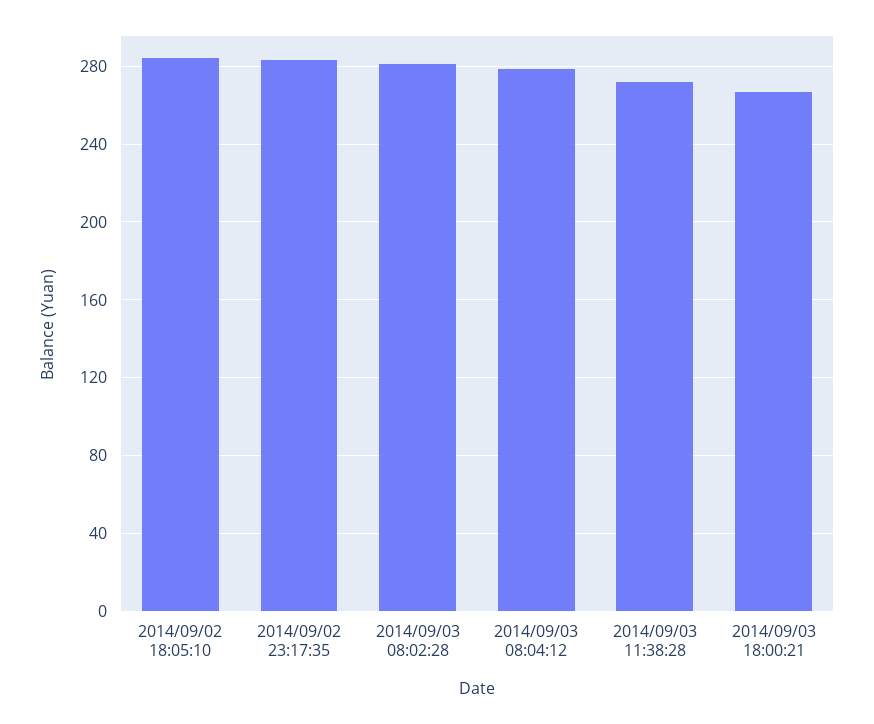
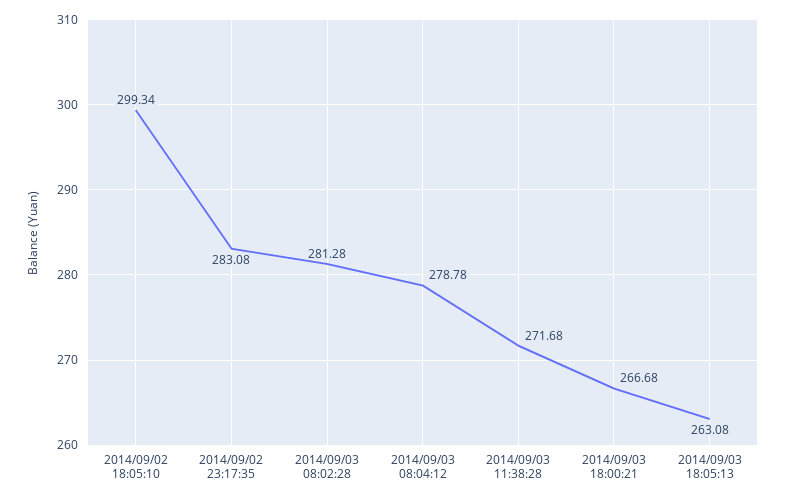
2014/09/02 18:05:10: 285 -> 299.34
2014/09/03 18:05:13: none -> 263.08

